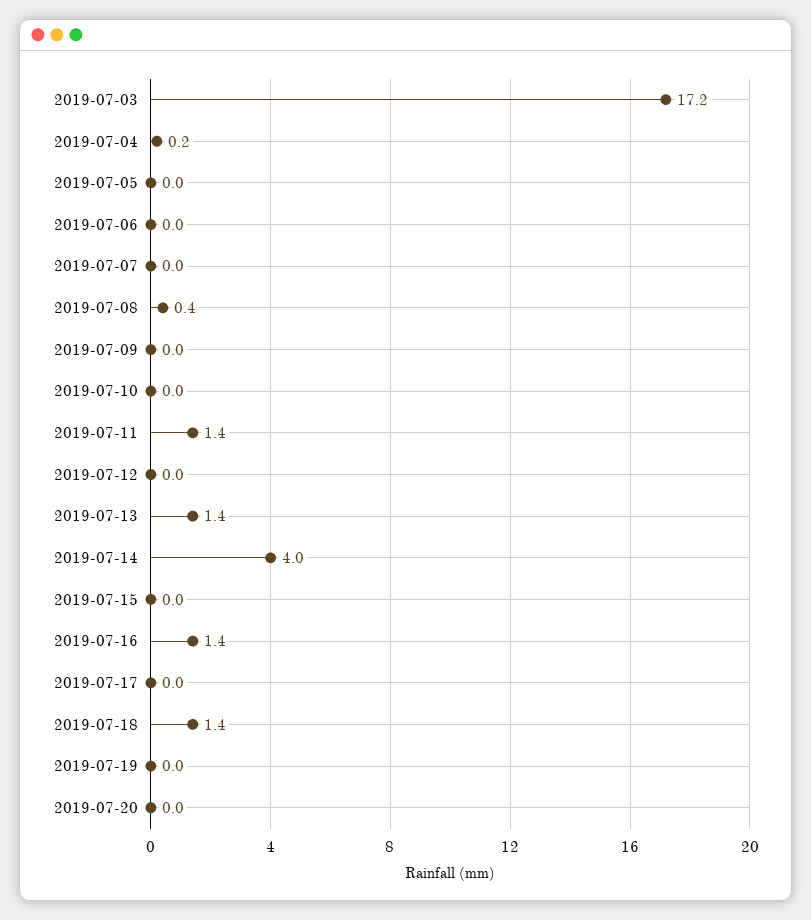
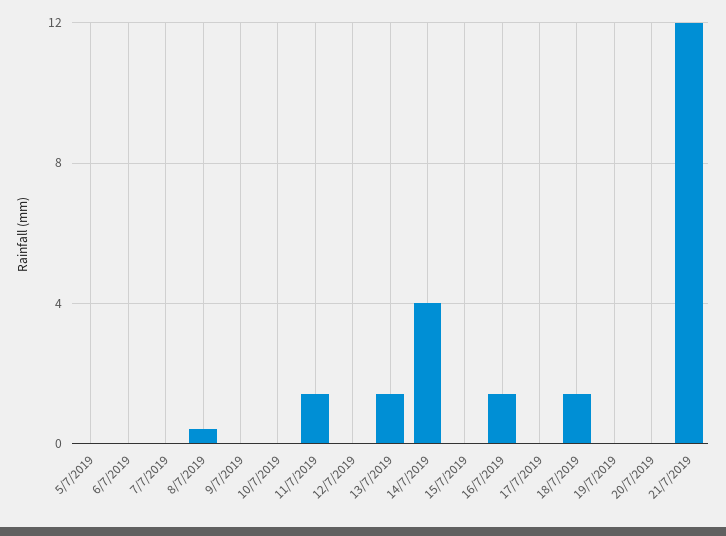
2019-07-03: 17.2 -> none
2019-07-04: 0.2 -> none
21/7/2019: none -> 12

